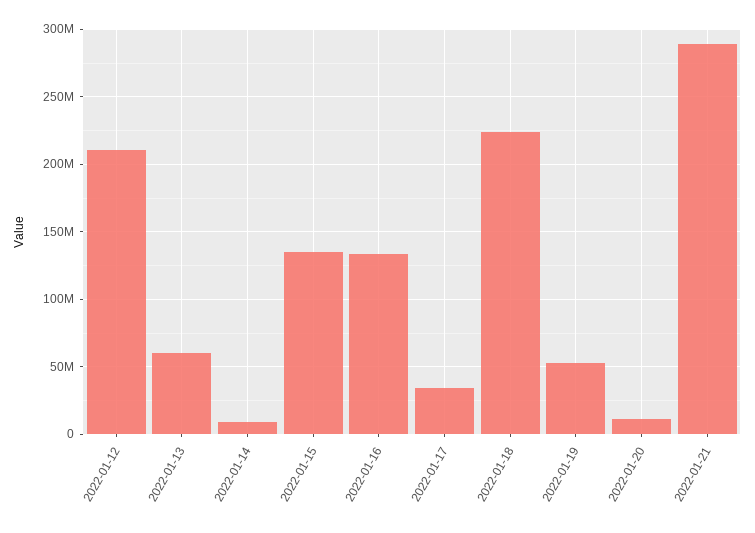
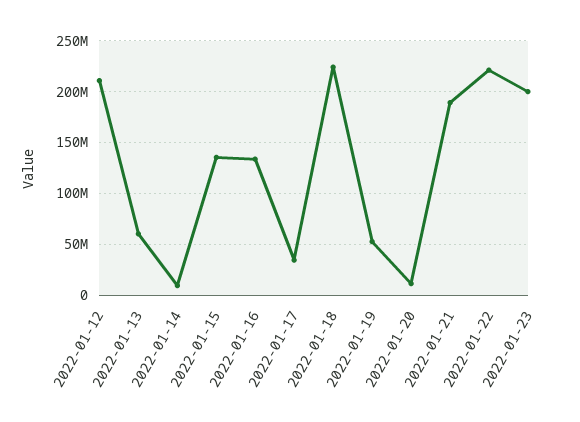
2022-01-21: 290000000 -> 190000000
2022-01-22: none -> 220000000
2022-01-23: none -> 200000000

